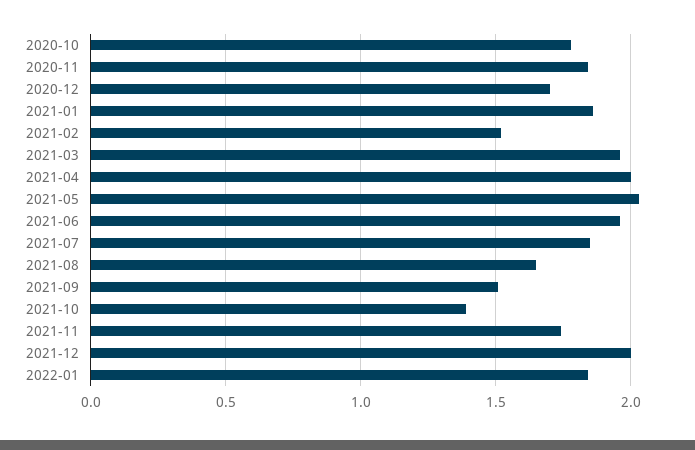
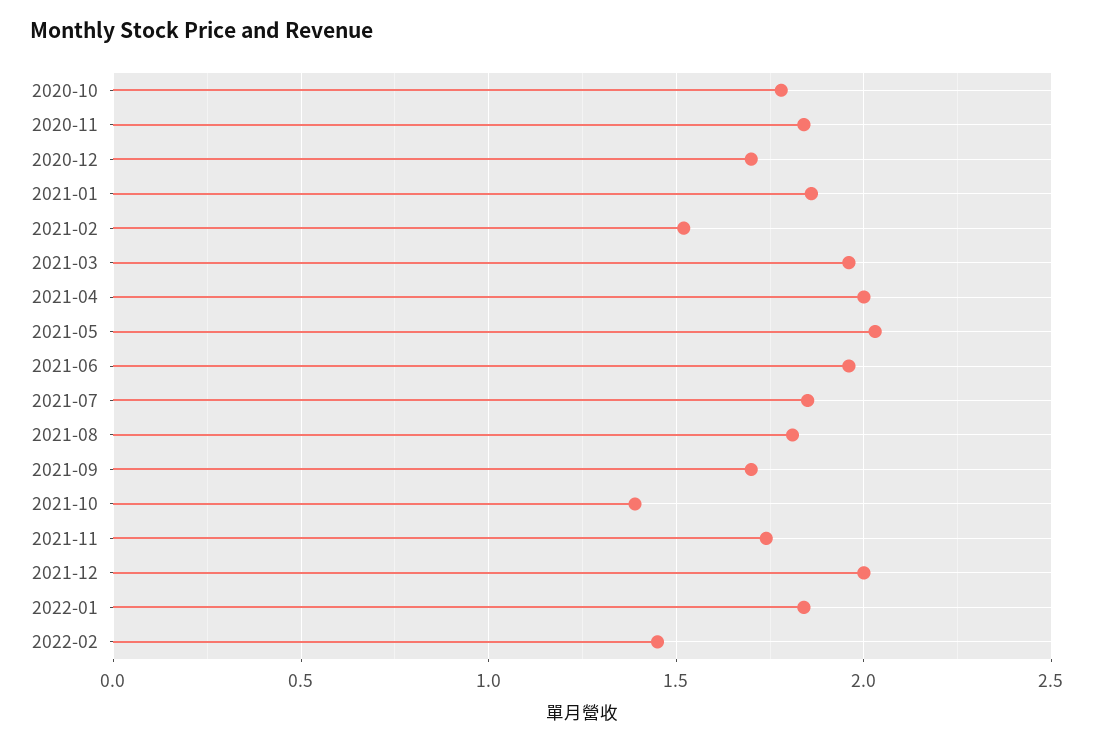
2021-08: 1.65 -> 1.8
2021-09: 1.5 -> 1.7
2022-02: none -> 1.45

